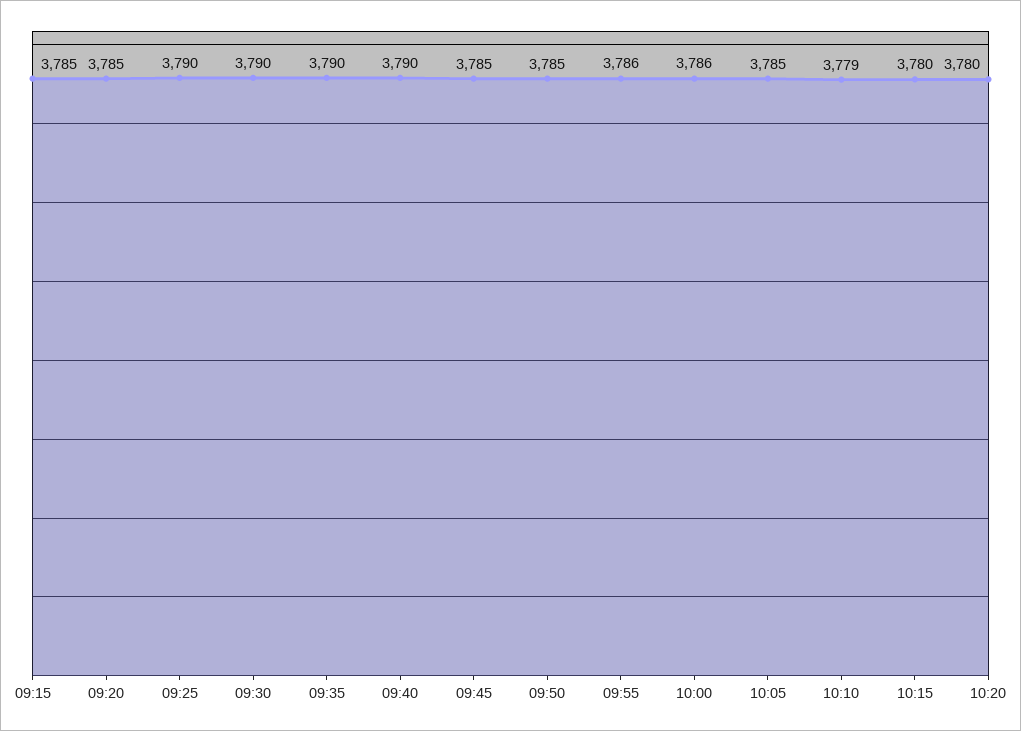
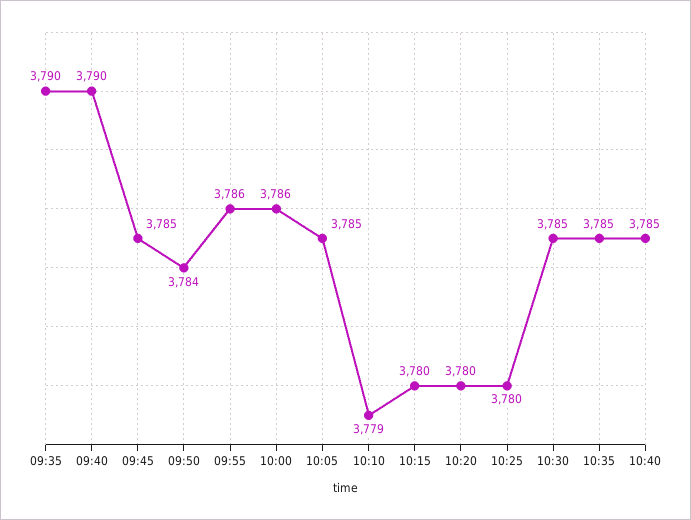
09:15: 3785 -> none
09:20: 3785 -> none
09:25: 3790 -> none
09:30: 3790 -> none
09:50: 3785 -> 3784
10:25: none -> 3780
10:30: none -> 3785
10:35: none -> 3785
10:40: none -> 3785

